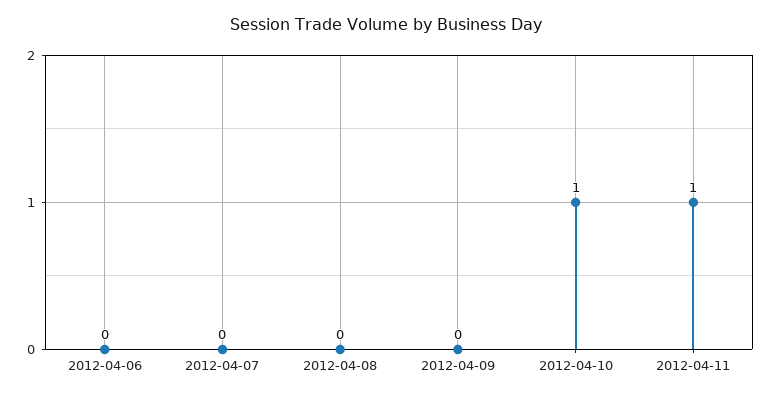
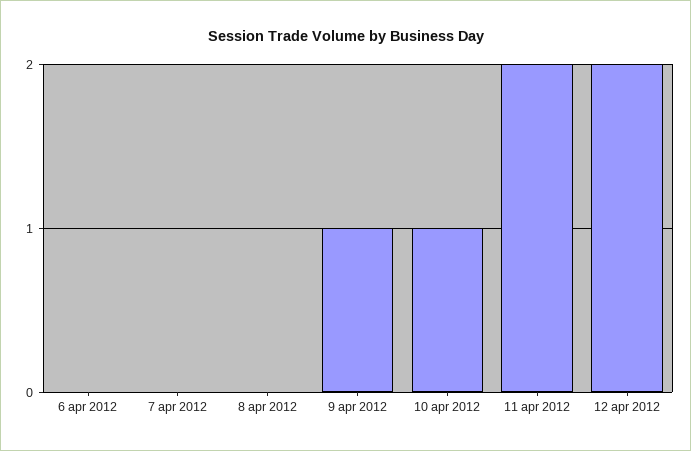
2012-04-09: 0 -> 1
2012-04-11: 1 -> 2
12 apr 2012: none -> 2

